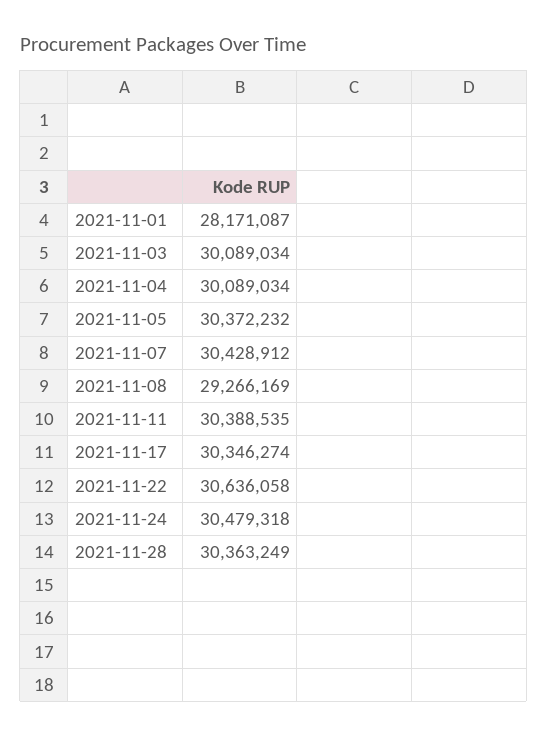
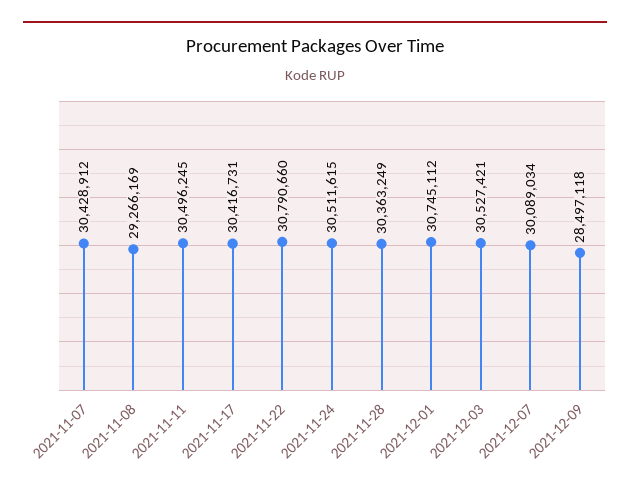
2021-11-01: 28171087 -> none
2021-11-03: 30089034 -> none
2021-11-04: 30089034 -> none
2021-11-05: 30372232 -> none
2021-11-11: 30388535 -> 30496245
2021-11-17: 30346274 -> 30416731
2021-11-22: 30636058 -> 30790660
2021-11-24: 30479318 -> 30511615
2021-12-01: none -> 30745112
2021-12-03: none -> 30527421
2021-12-07: none -> 30089034
2021-12-09: none -> 28497118

